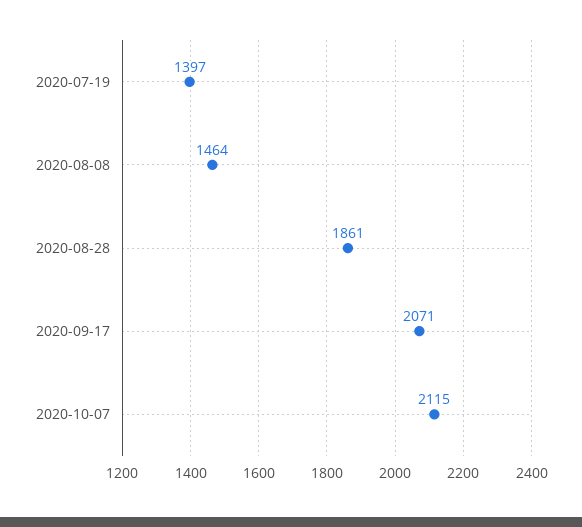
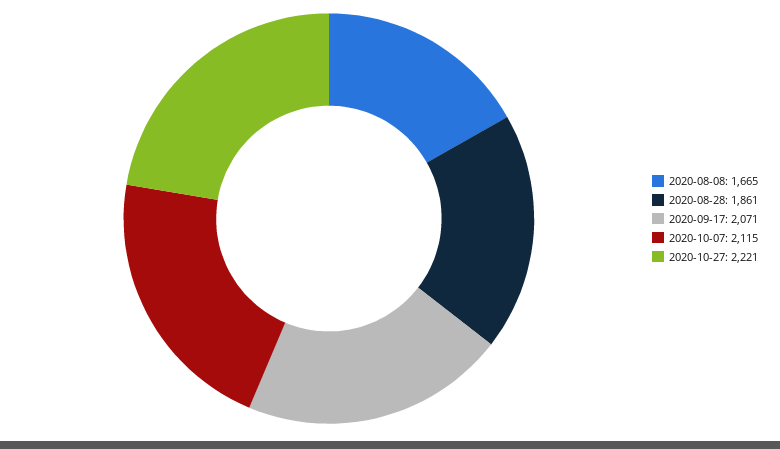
2020-07-19: 1397 -> none
2020-08-08: 1464 -> 1665
2020-10-27: none -> 2221

